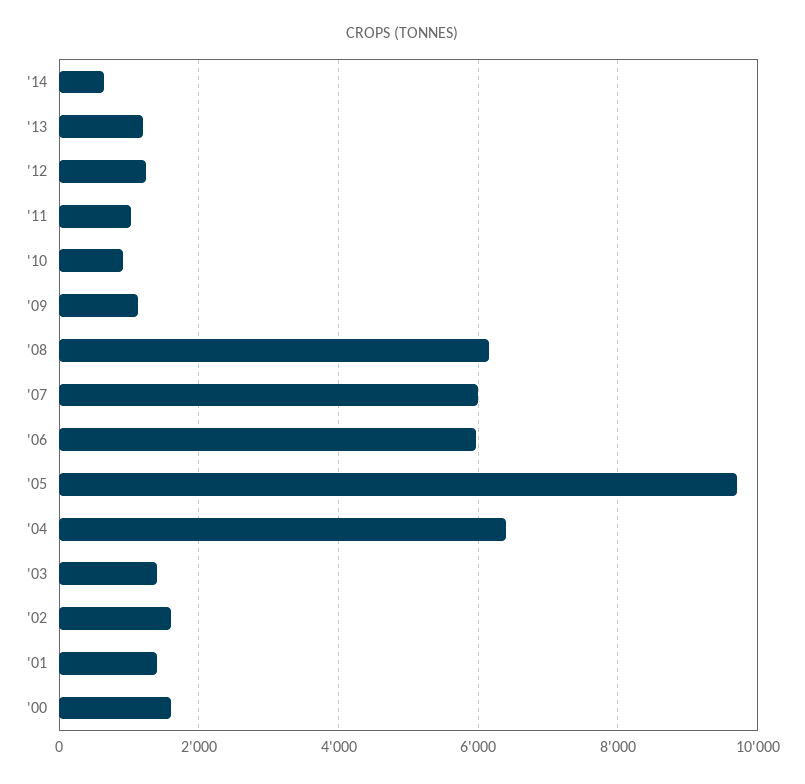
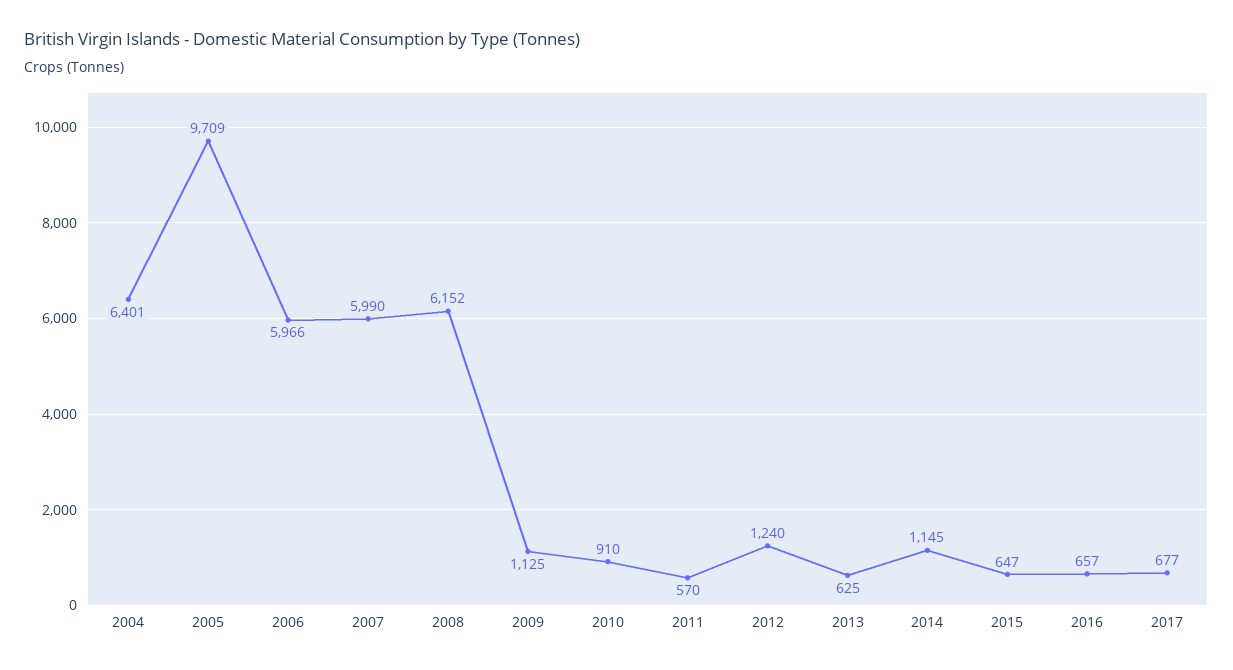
'14: 600 -> 1145
'13: 1200 -> 625
'11: 1000 -> 570
'03: 1400 -> none
'02: 1600 -> none
'01: 1400 -> none
'00: 1600 -> none
2015: none -> 647
2016: none -> 657
2017: none -> 677

